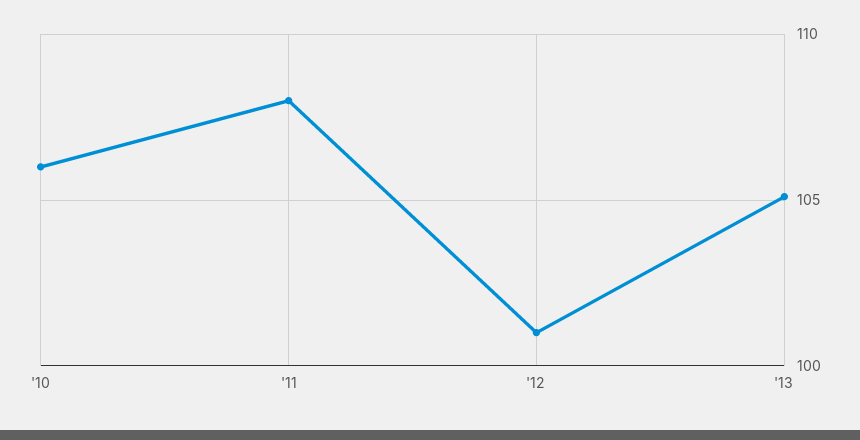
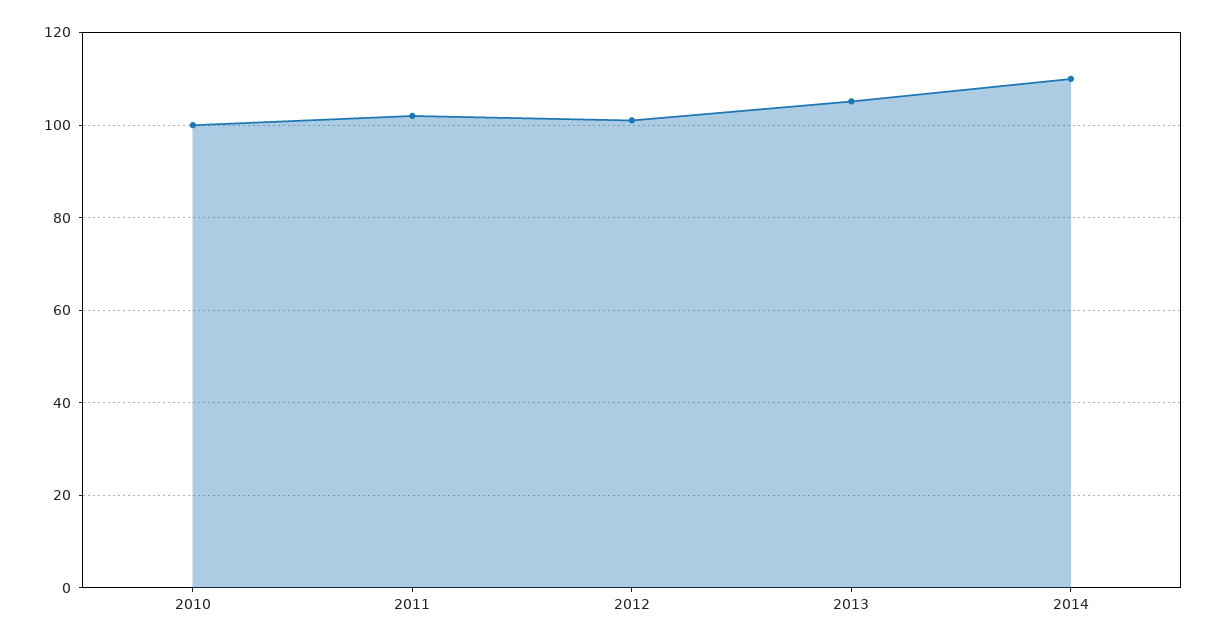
'10: 106 -> 100
'11: 108 -> 102
2014: none -> 110

